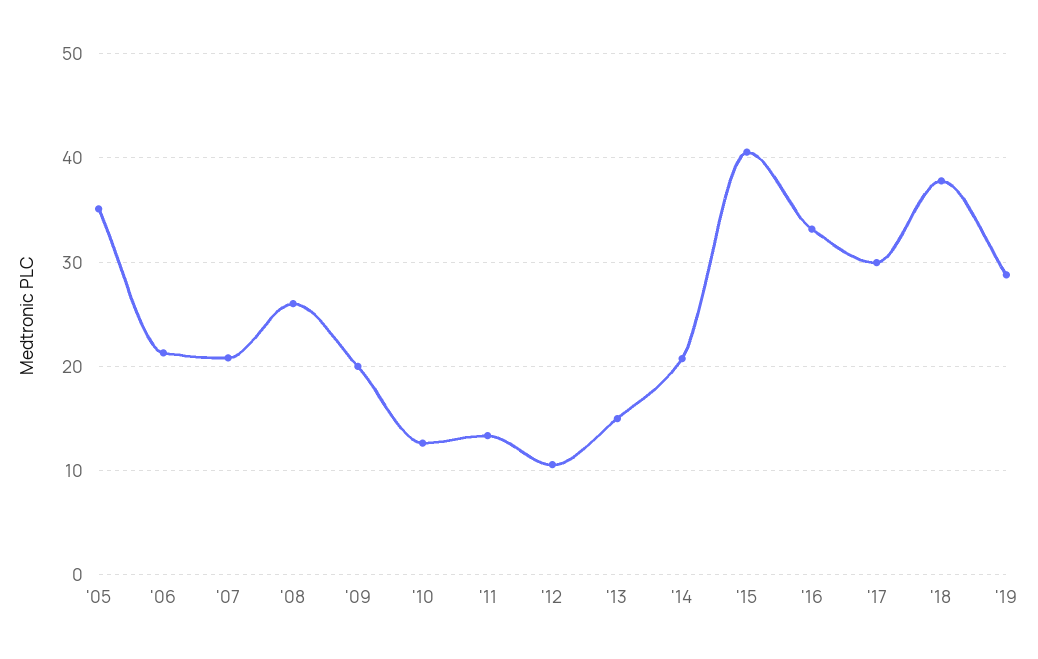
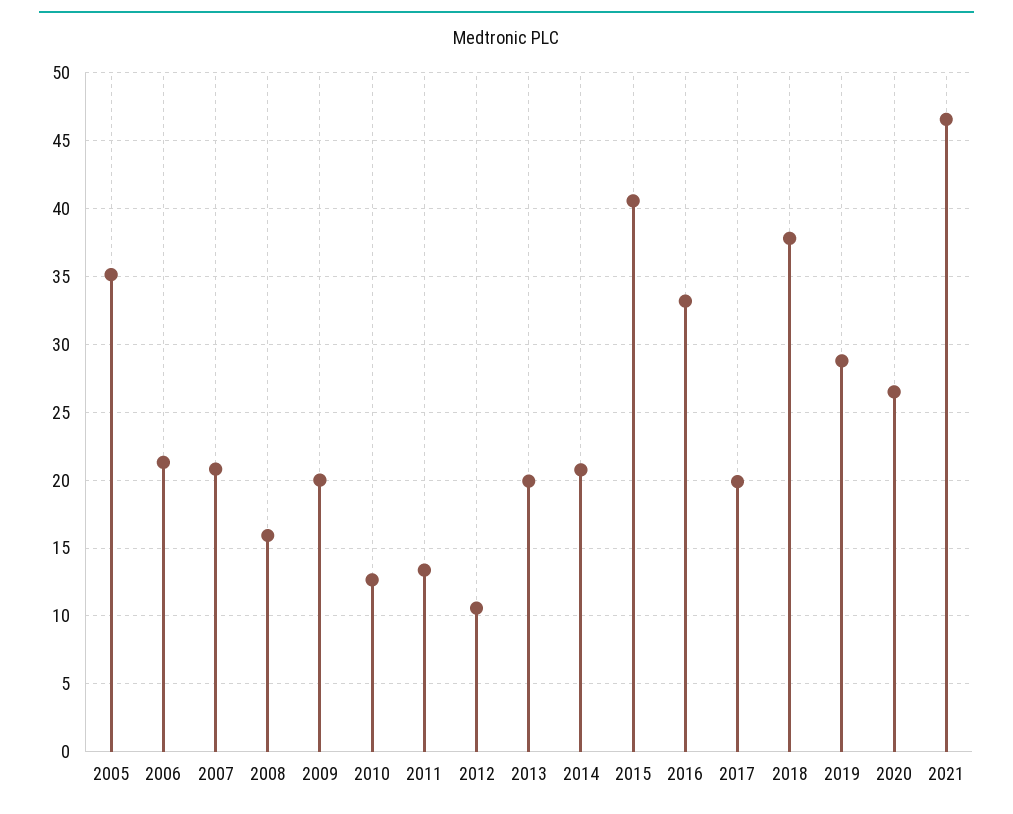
'08: 26 -> 16
'13: 15 -> 20
'17: 30 -> 20
2020: none -> 26.5
2021: none -> 46.5

